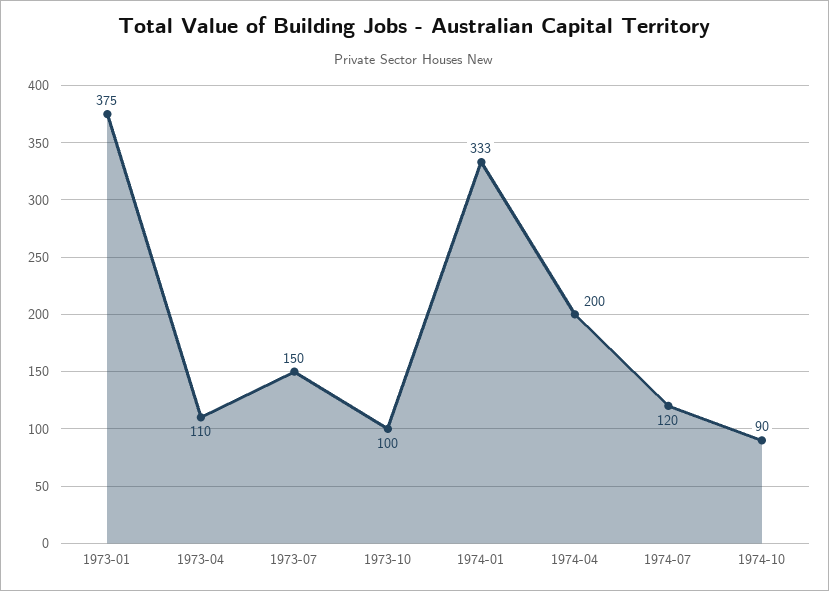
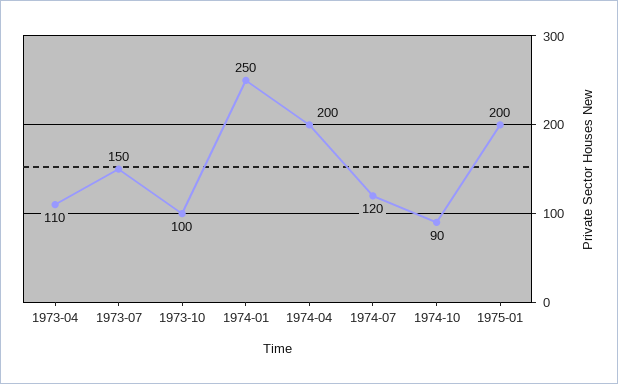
1973-01: 375 -> none
1974-01: 333 -> 250
1975-01: none -> 200

